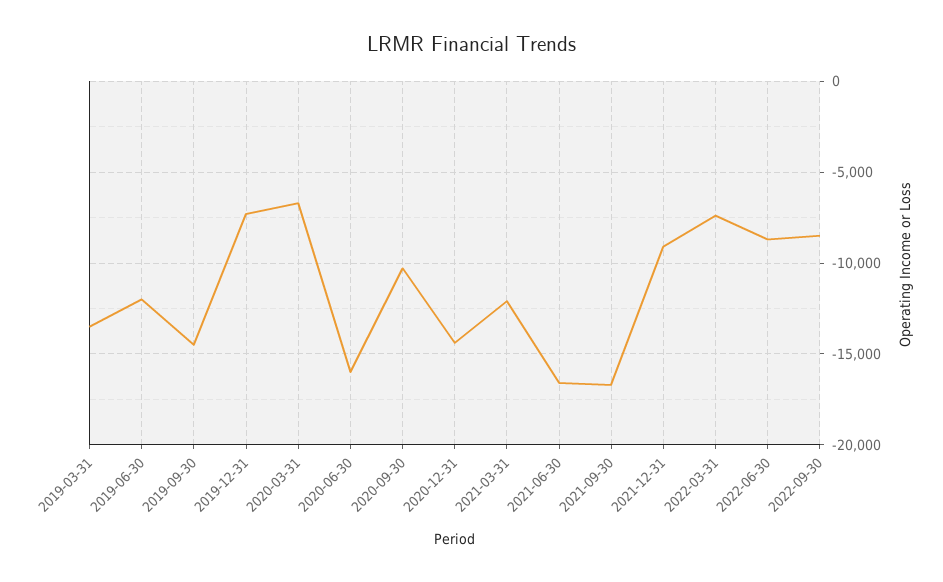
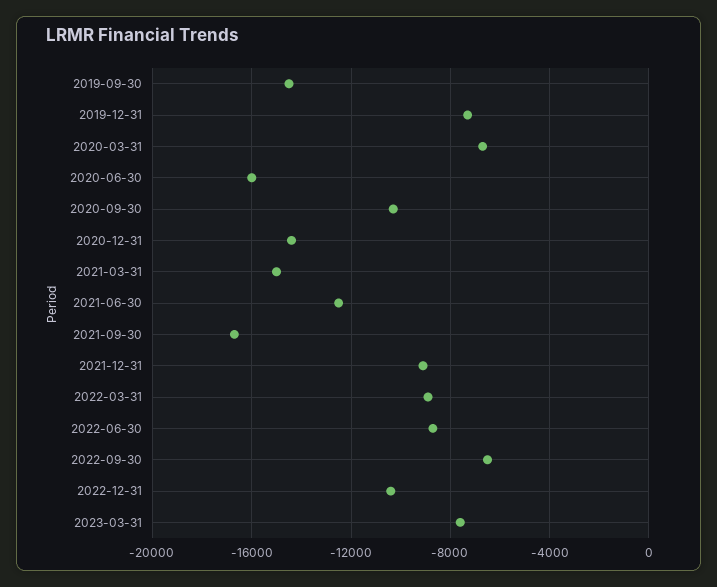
2019-03-31: -13500 -> none
2019-06-30: -12000 -> none
2021-03-31: -12000 -> -15000
2021-06-30: -16500 -> -12500
2022-03-31: -7500 -> -9000
2022-09-30: -8500 -> -6500
2022-12-31: none -> -10500
2023-03-31: none -> -7500

